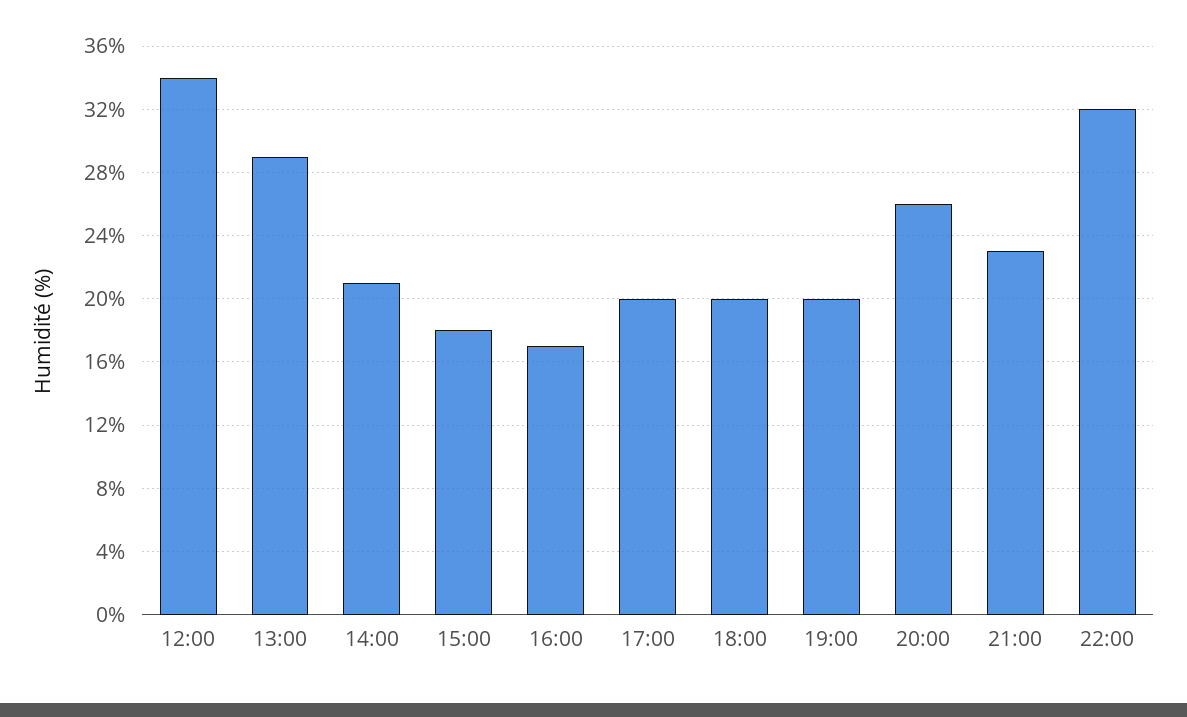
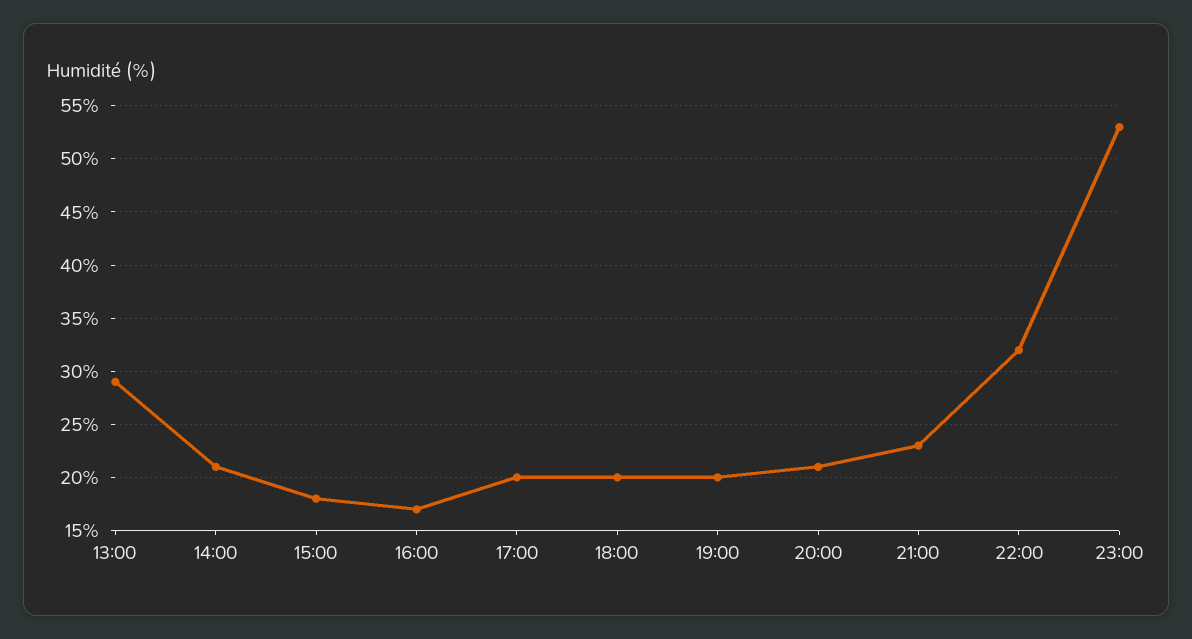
12:00: 34 -> none
20:00: 26 -> 21
23:00: none -> 53

